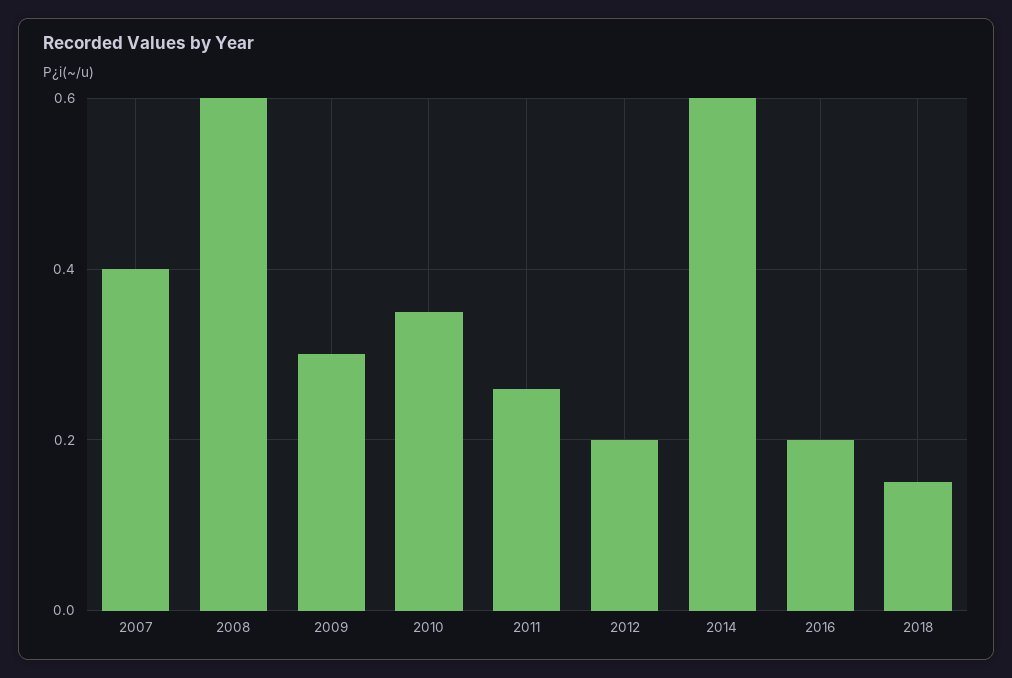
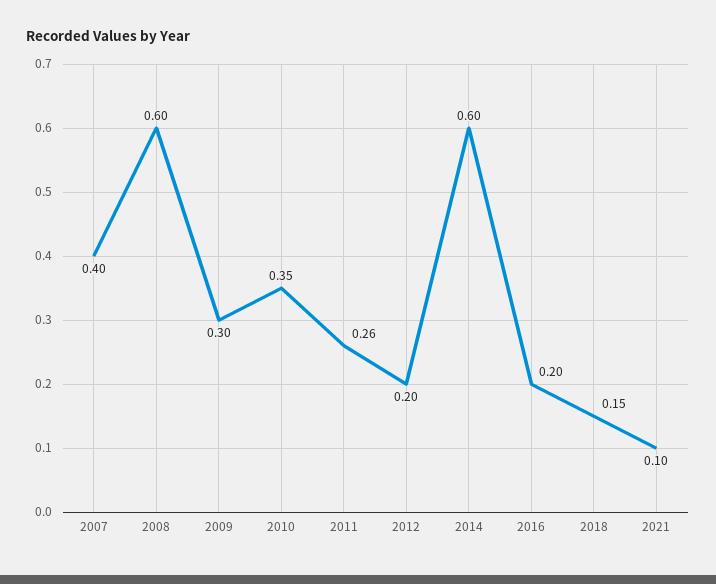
2021: none -> 0.1

